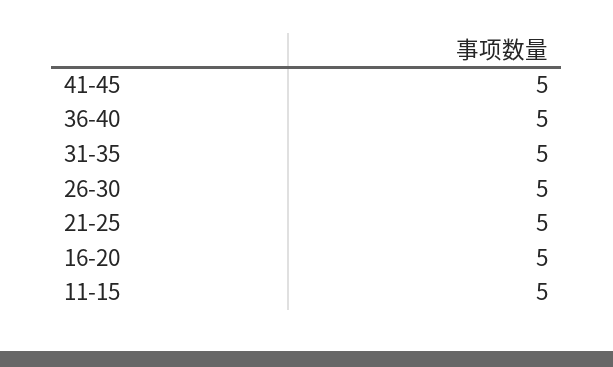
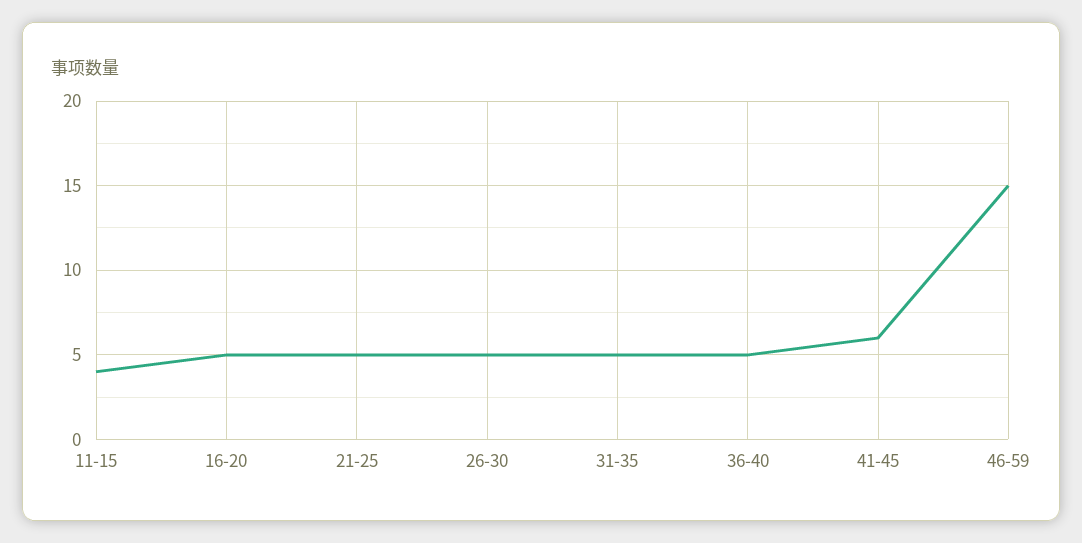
41-45: 5 -> 6
11-15: 5 -> 4
46-59: none -> 15

